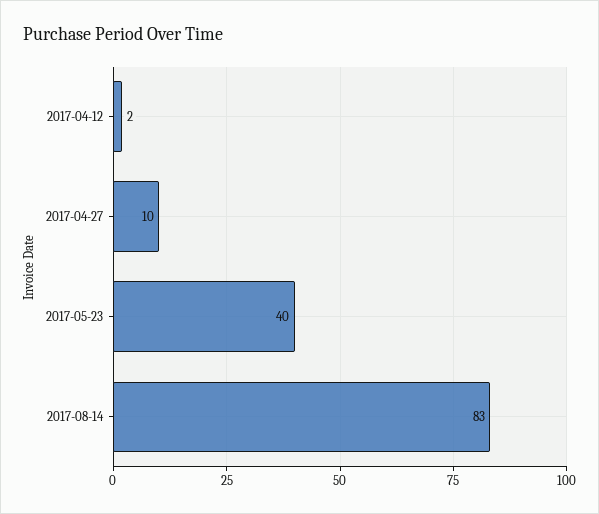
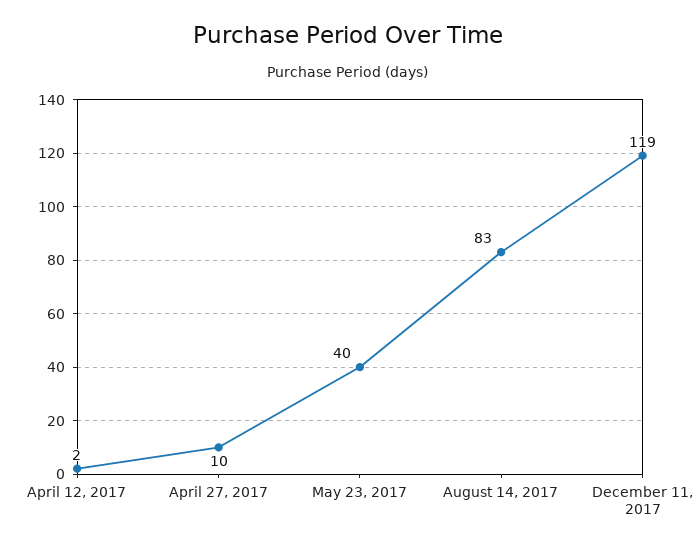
December 11, 2017: none -> 119

